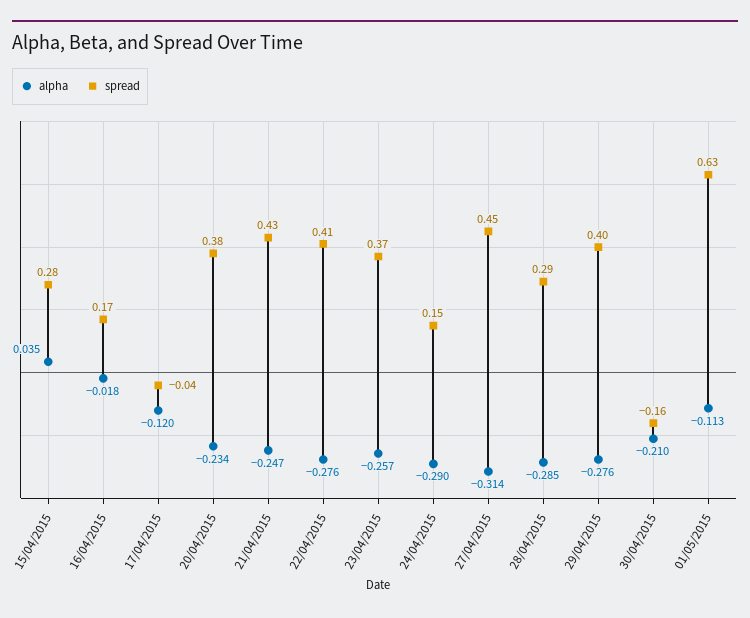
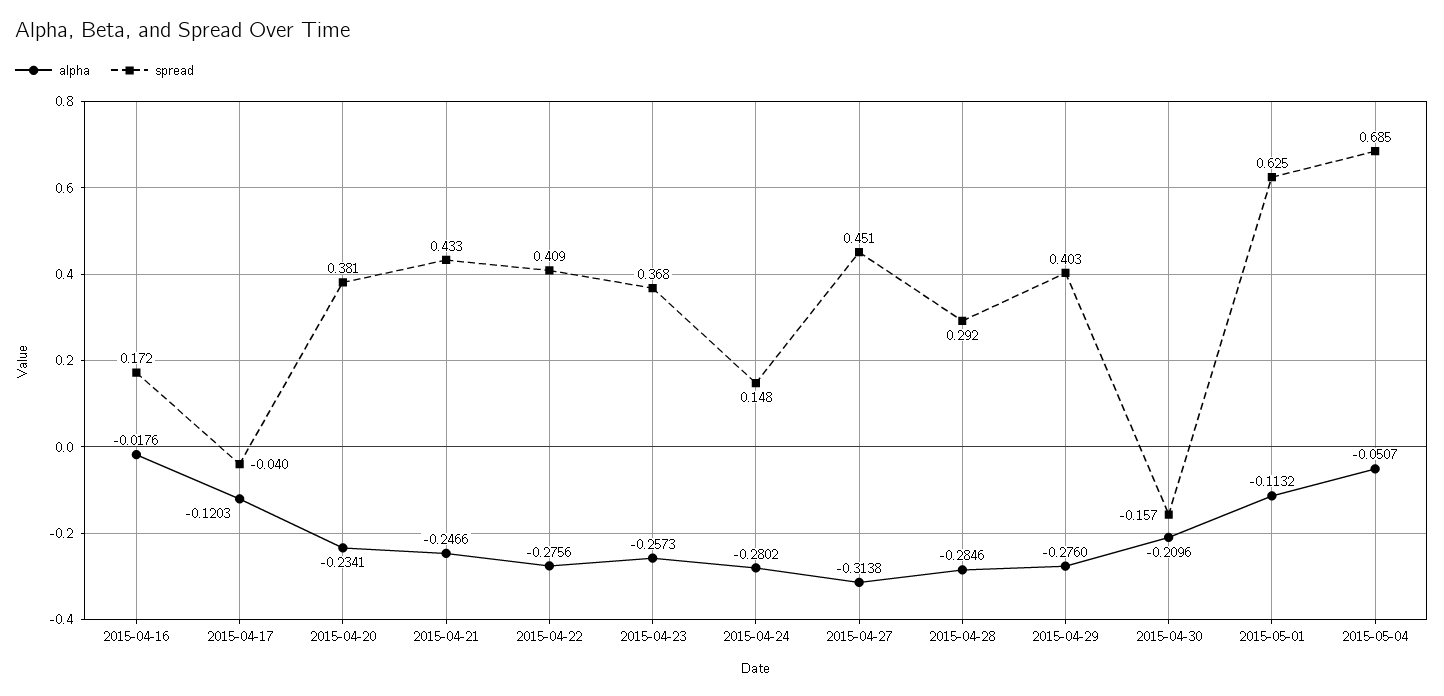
alpha, 15/04/2015: 0.035 -> none
spread, 15/04/2015: 0.28 -> none
alpha, 24/04/2015: -0.29 -> -0.2802
alpha, 2015-05-04: none -> -0.0507
spread, 2015-05-04: none -> 0.685

